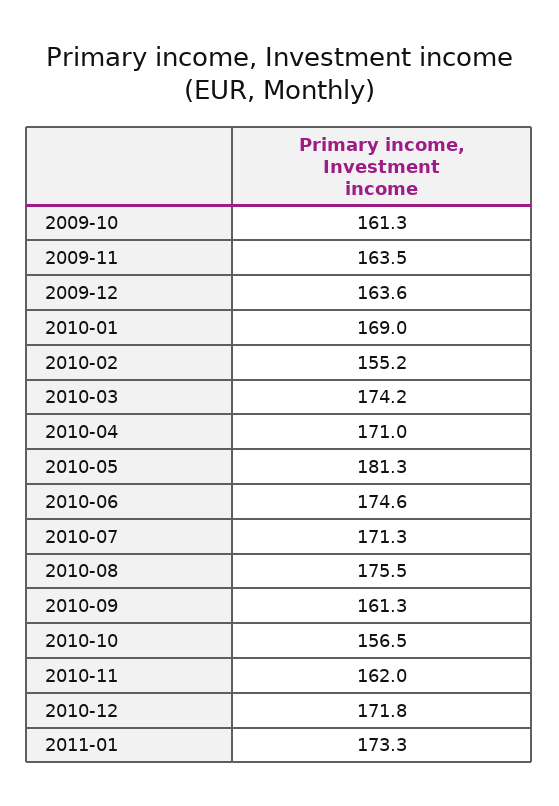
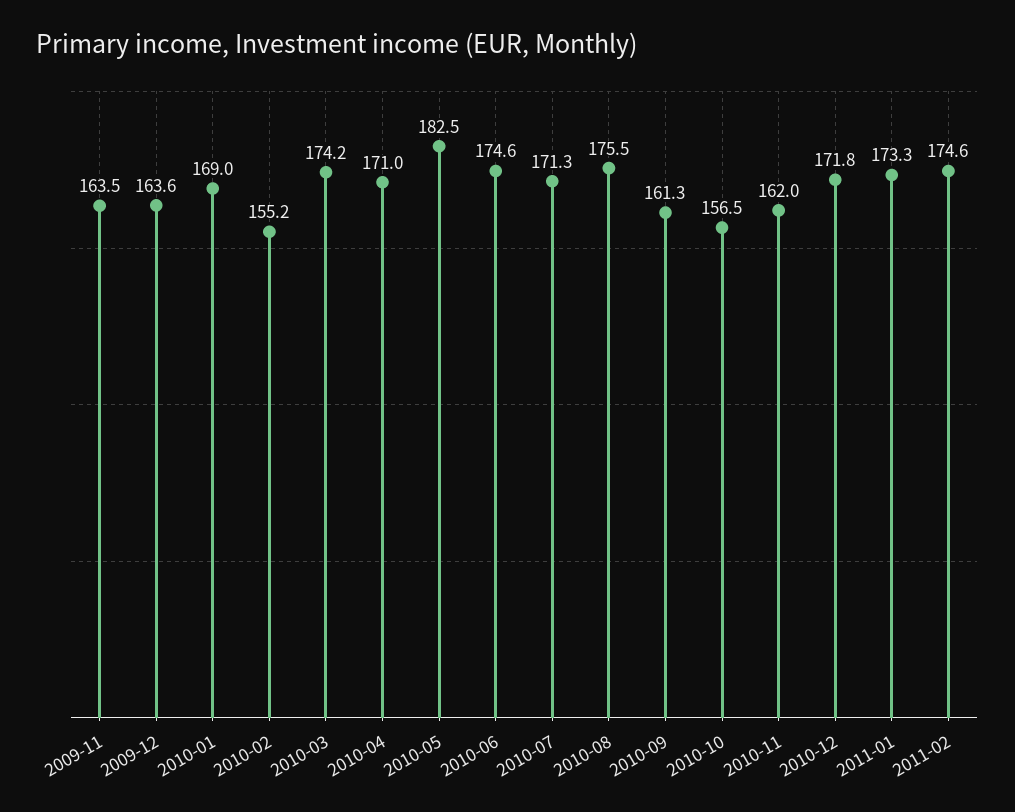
2009-10: 161.3 -> none
2010-05: 181.3 -> 182.5
2011-02: none -> 174.6

